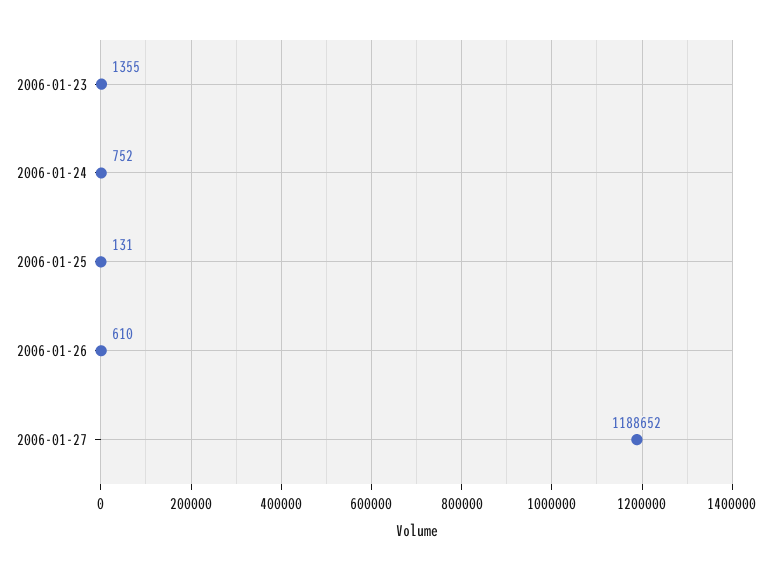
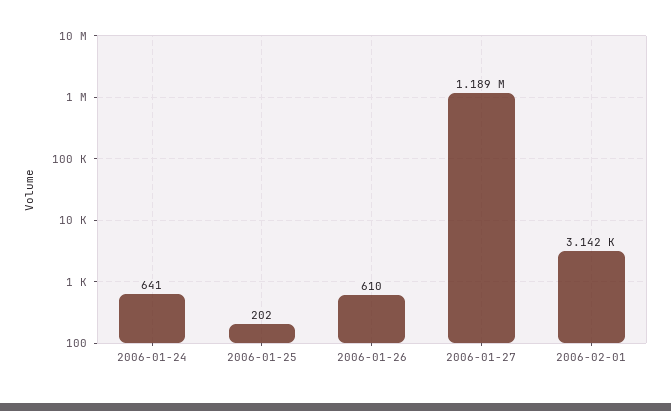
2006-01-23: 1355 -> none
2006-01-24: 752 -> 641
2006-01-25: 131 -> 202
2006-02-01: none -> 3142

